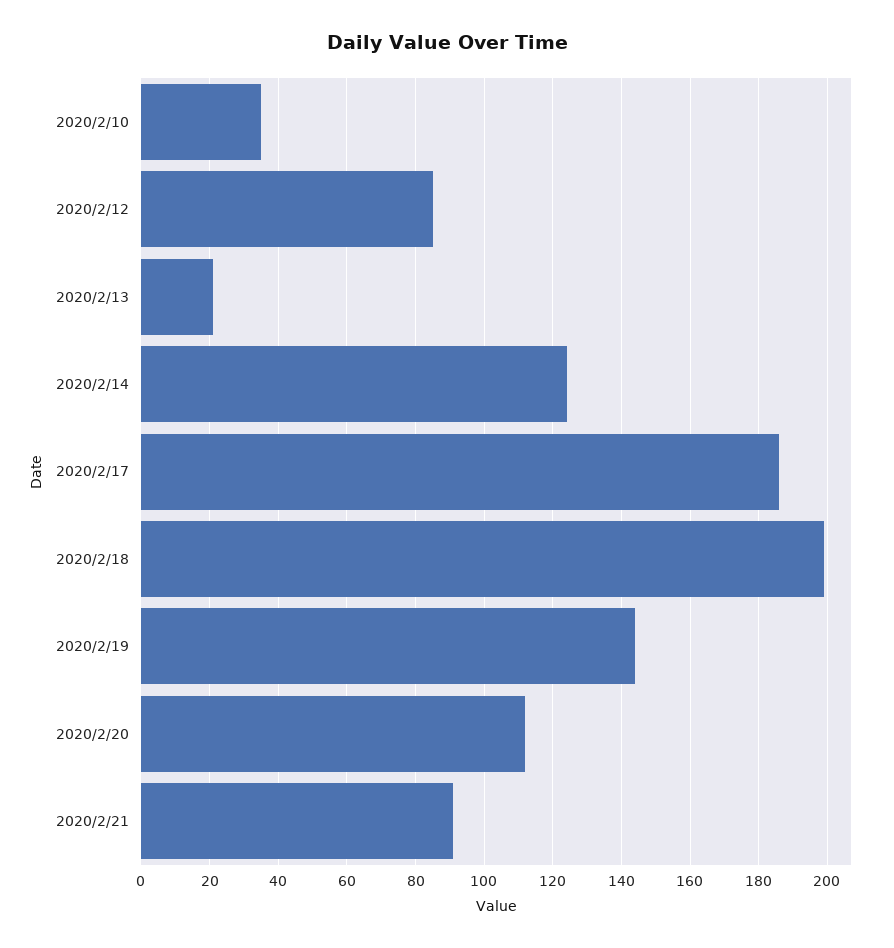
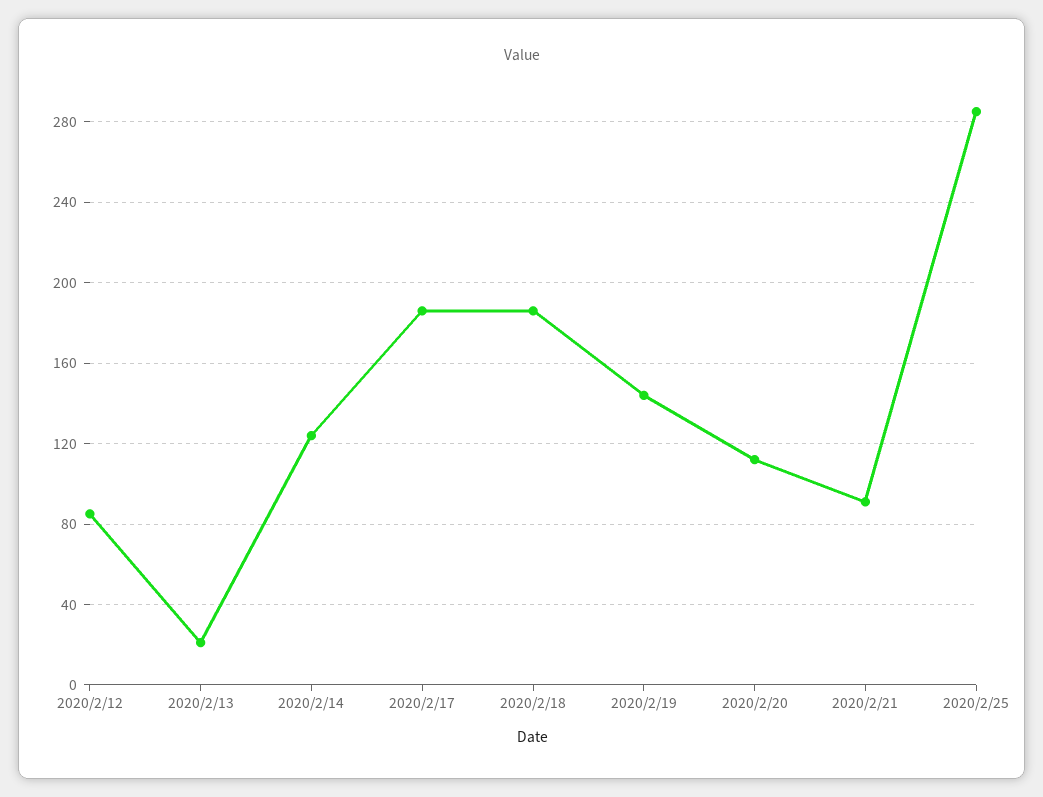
2020/2/10: 35 -> none
2020/2/18: 200 -> 185
2020/2/25: none -> 285

